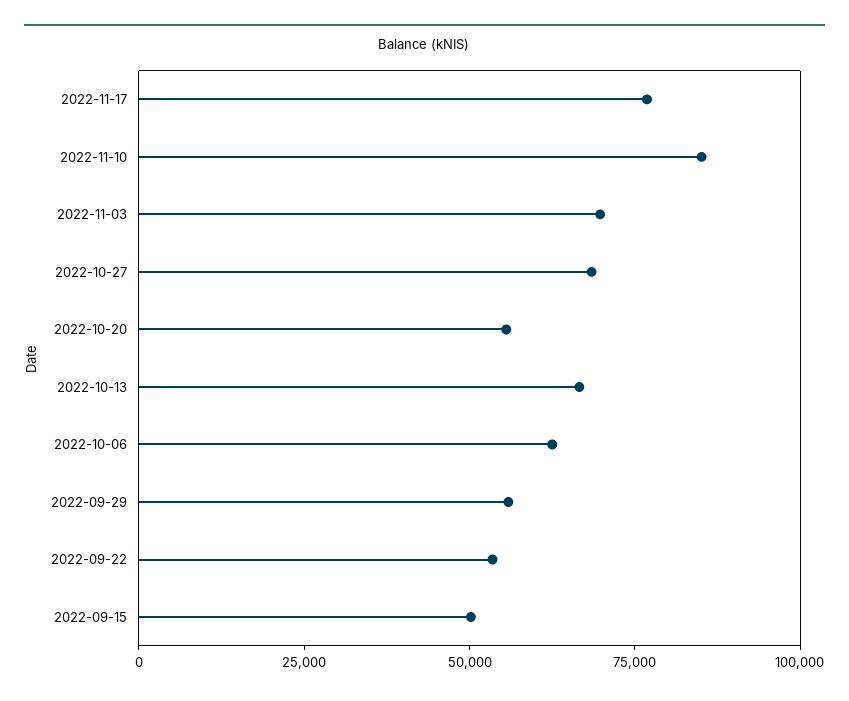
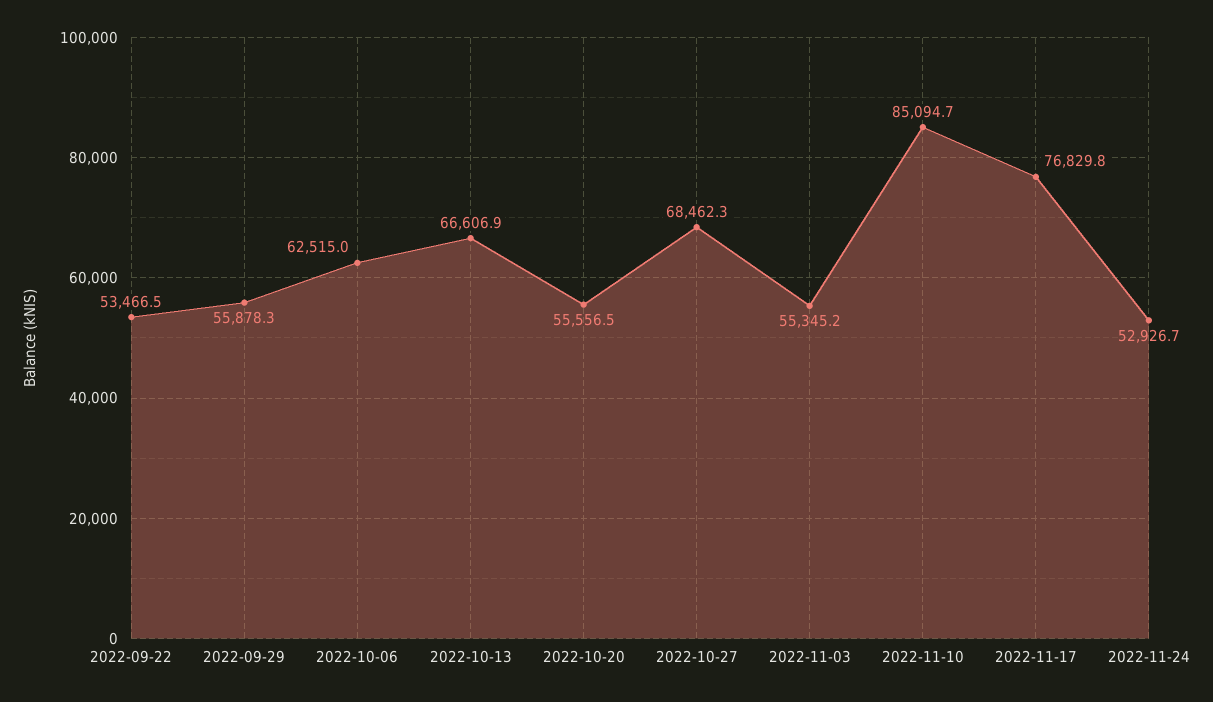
2022-11-03: 70000 -> 55345.2
2022-09-15: 50000 -> none
2022-11-24: none -> 52926.7

